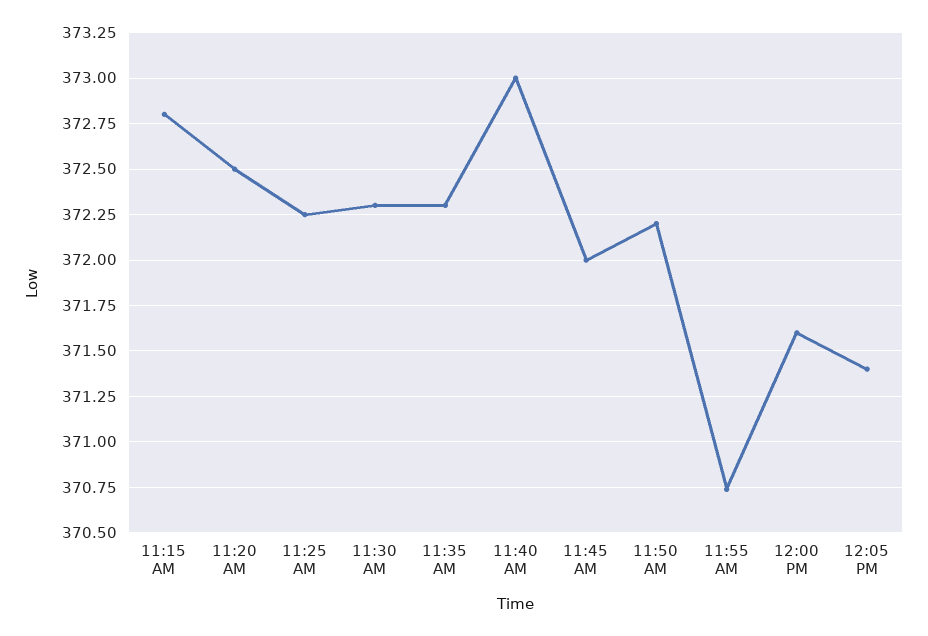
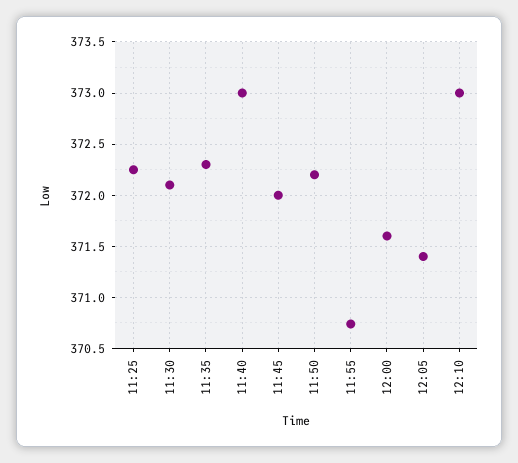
11:15 AM: 372.8 -> none
11:20 AM: 372.5 -> none
11:30 AM: 372.3 -> 372.1
12:10: none -> 373

